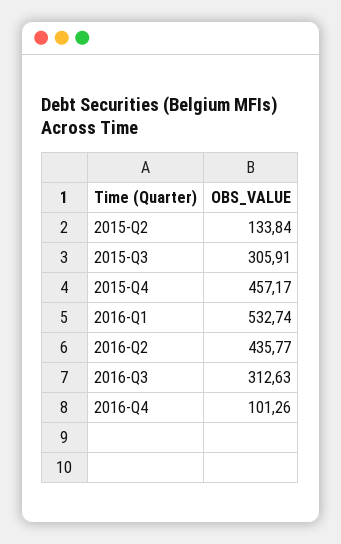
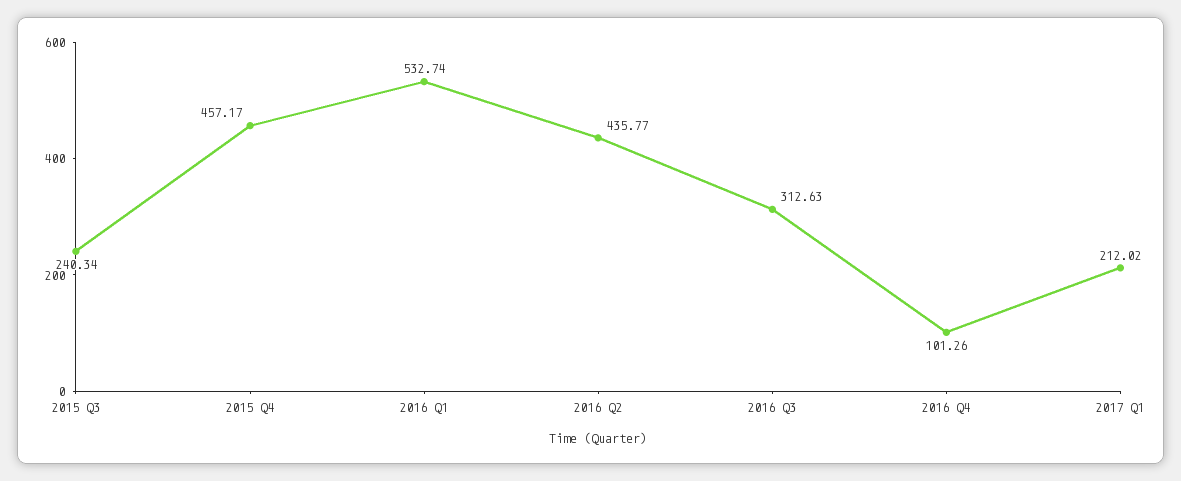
2015-Q2: 133.84 -> none
2015-Q3: 305.91 -> 240.34
2017 Q1: none -> 212.02

